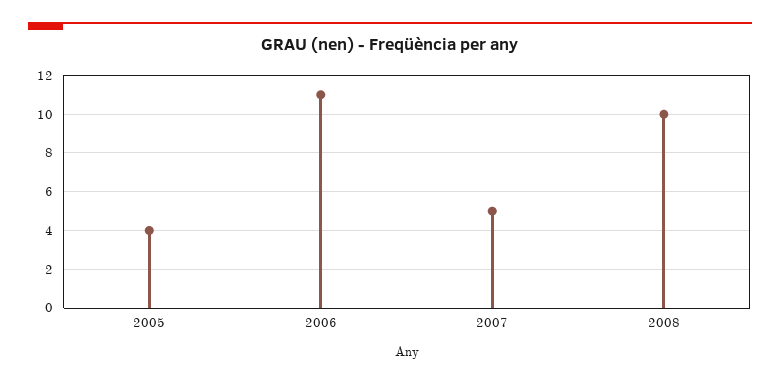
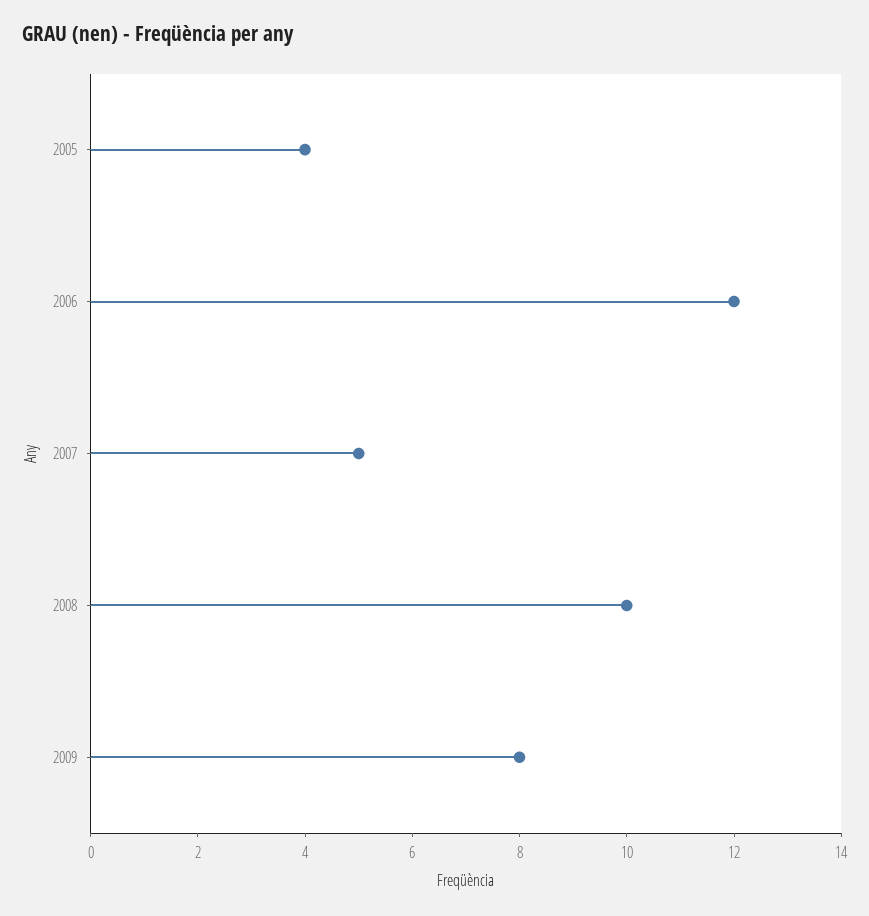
2006: 11 -> 12
2009: none -> 8

